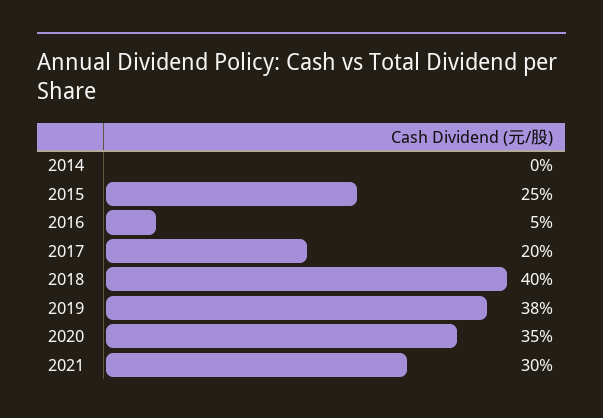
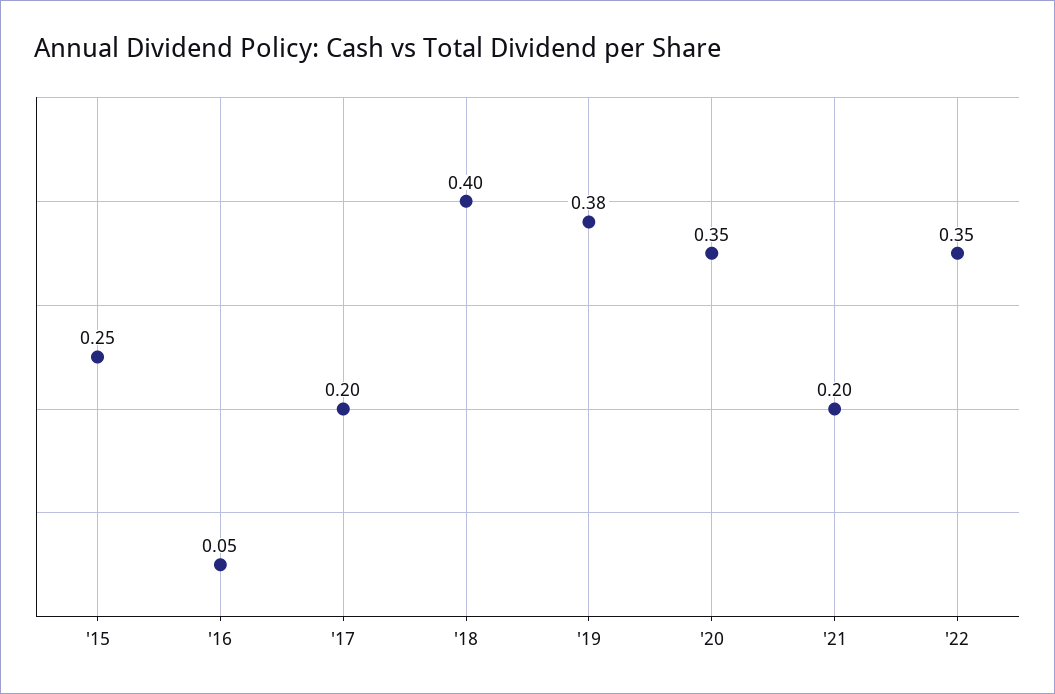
2014: 0 -> none
2021: 0.3 -> 0.2
'22: none -> 0.35

